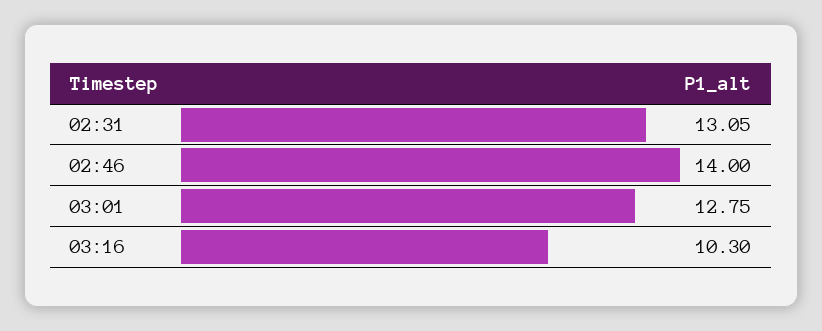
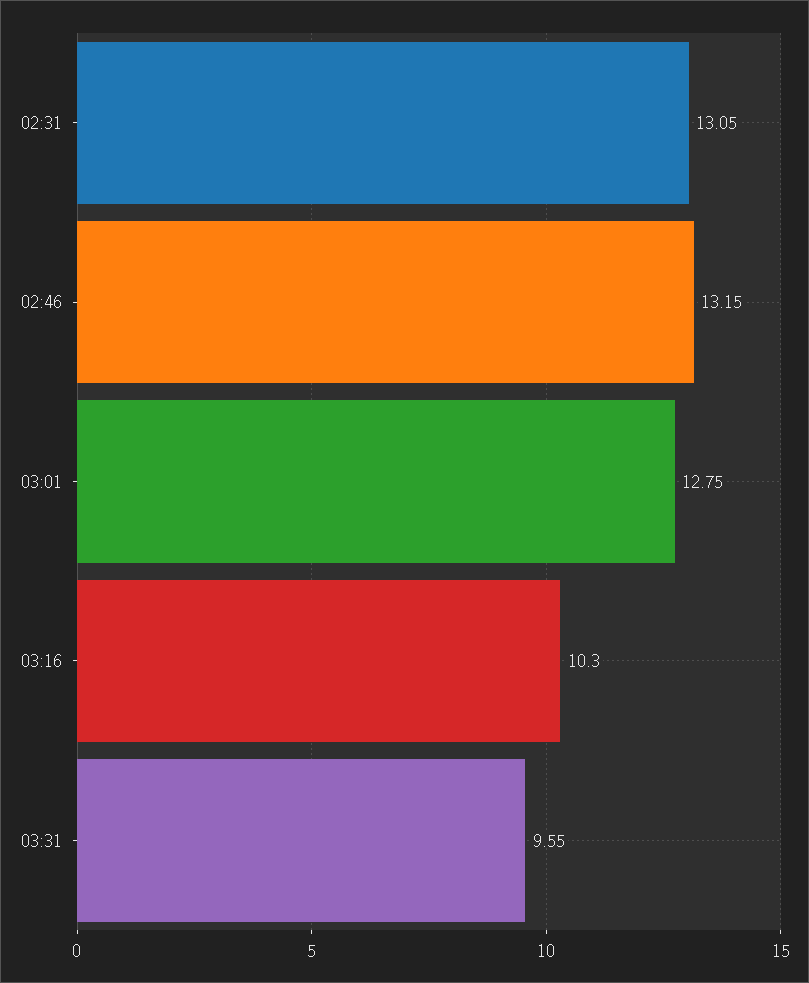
02:46: 14 -> 13.15
03:31: none -> 9.55

